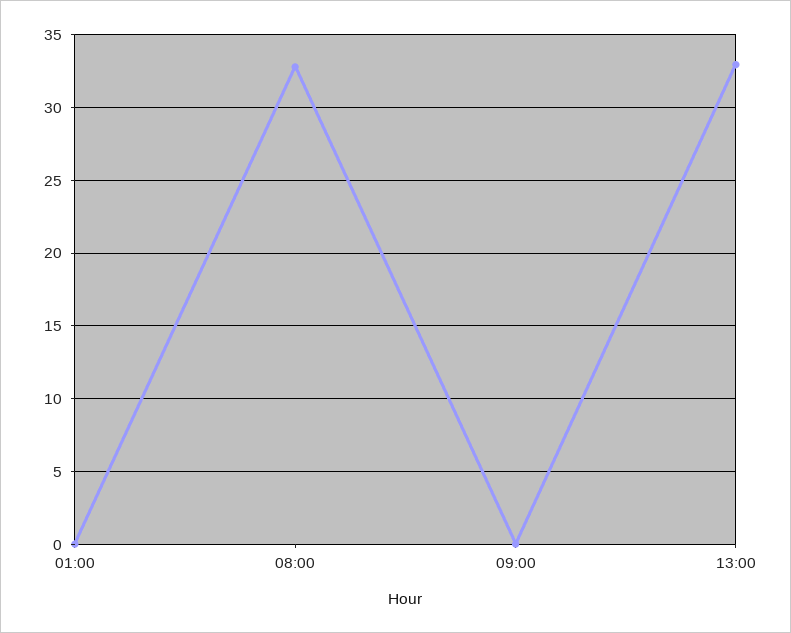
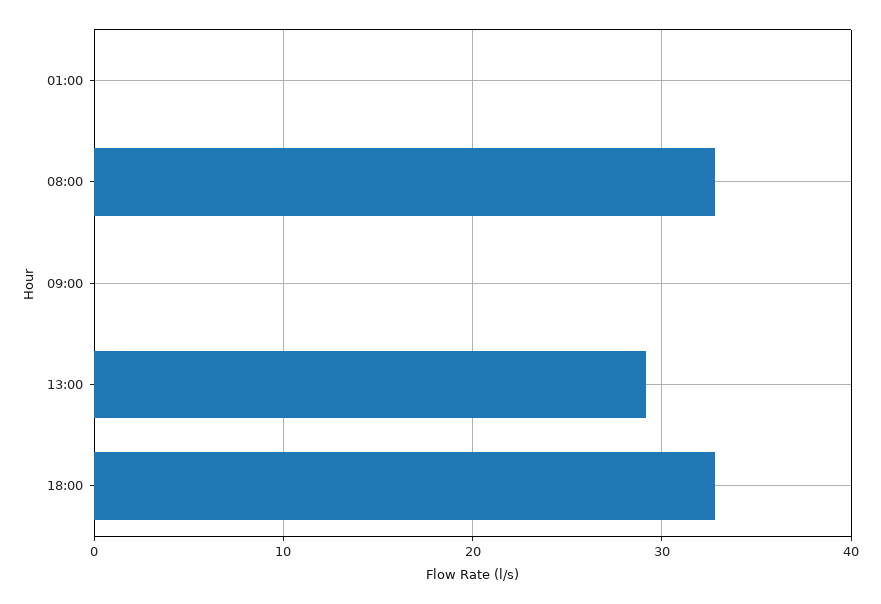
13:00: 33 -> 29
18:00: none -> 33

